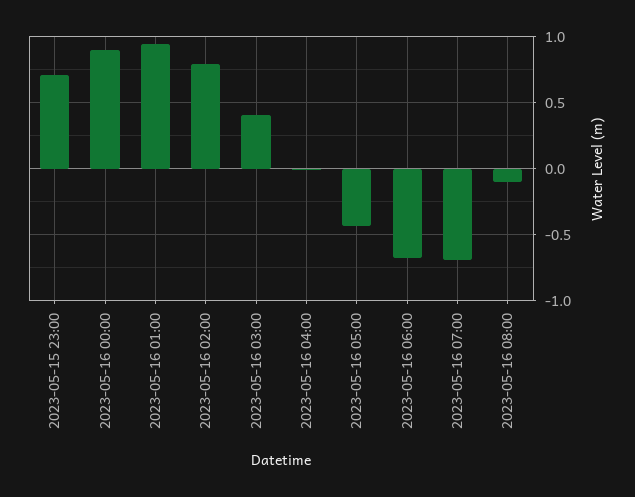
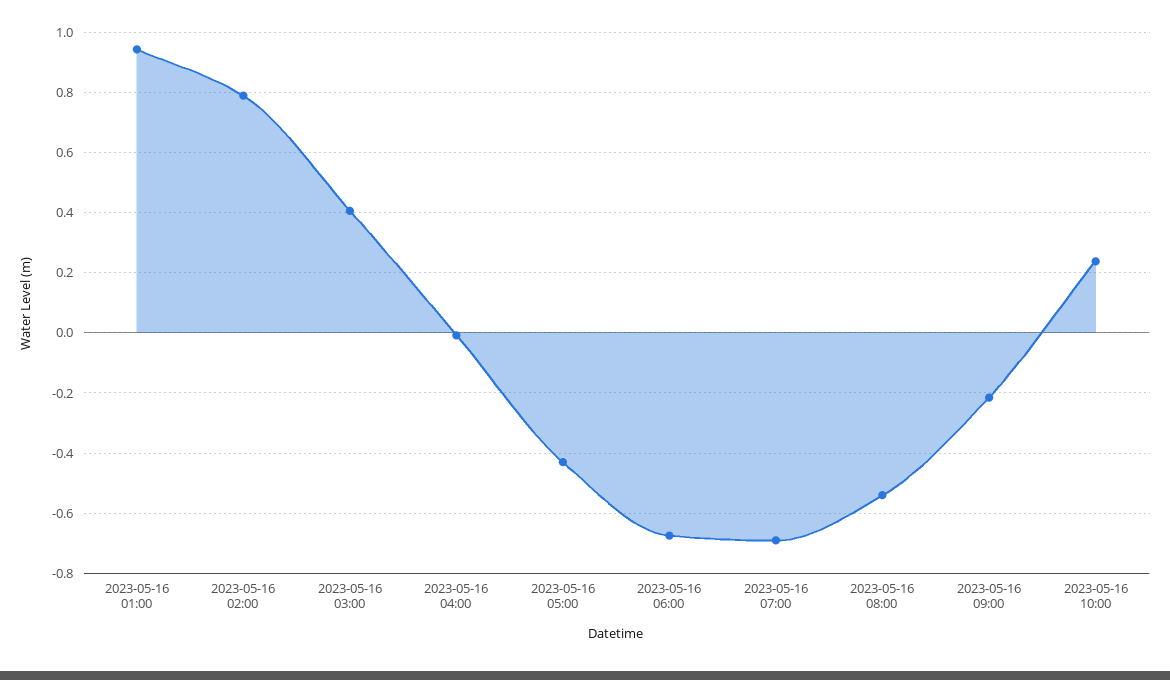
2023-05-15 23:00: 0.7 -> none
2023-05-16 00:00: 0.9 -> none
2023-05-16 08:00: -0.1 -> -0.54
2023-05-16 09:00: none -> -0.22
2023-05-16 10:00: none -> 0.24

